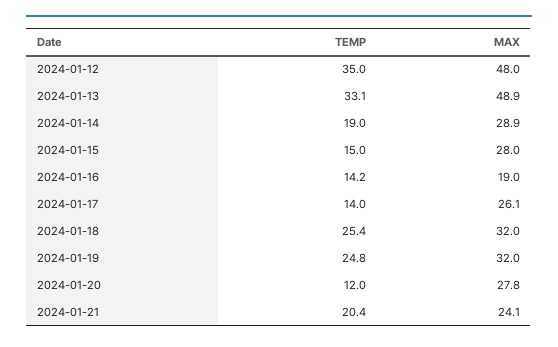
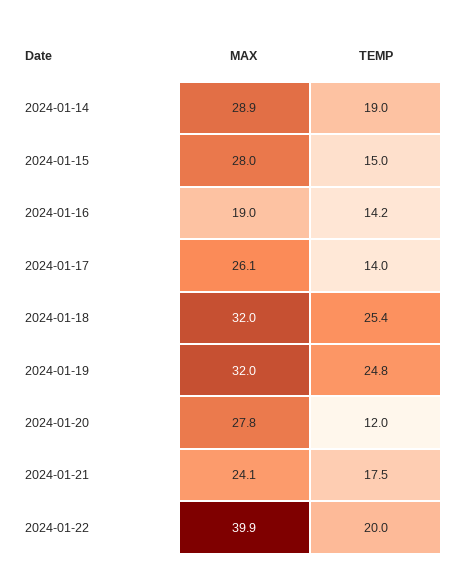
TEMP, 2024-01-12: 35 -> none
MAX, 2024-01-12: 48 -> none
TEMP, 2024-01-13: 33.1 -> none
MAX, 2024-01-13: 48.9 -> none
TEMP, 2024-01-21: 20.4 -> 17.5
MAX, 2024-01-22: none -> 39.9
TEMP, 2024-01-22: none -> 20

